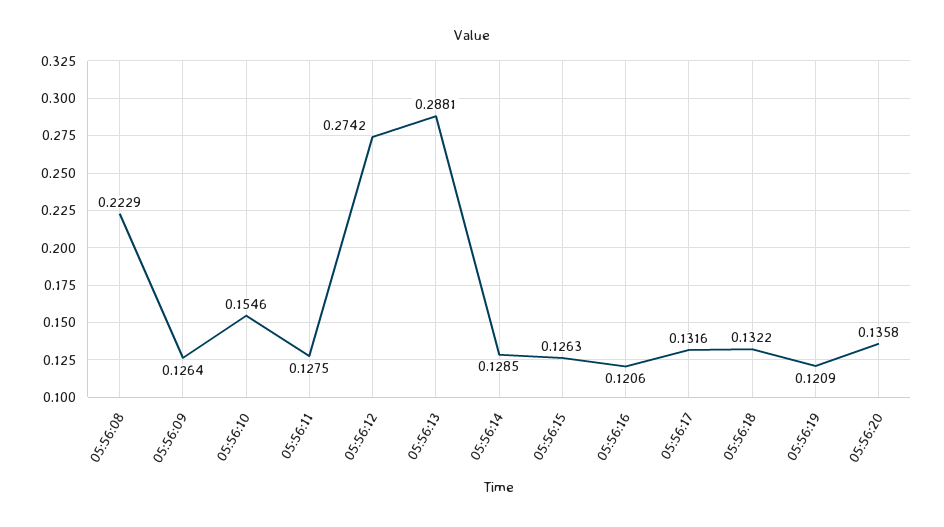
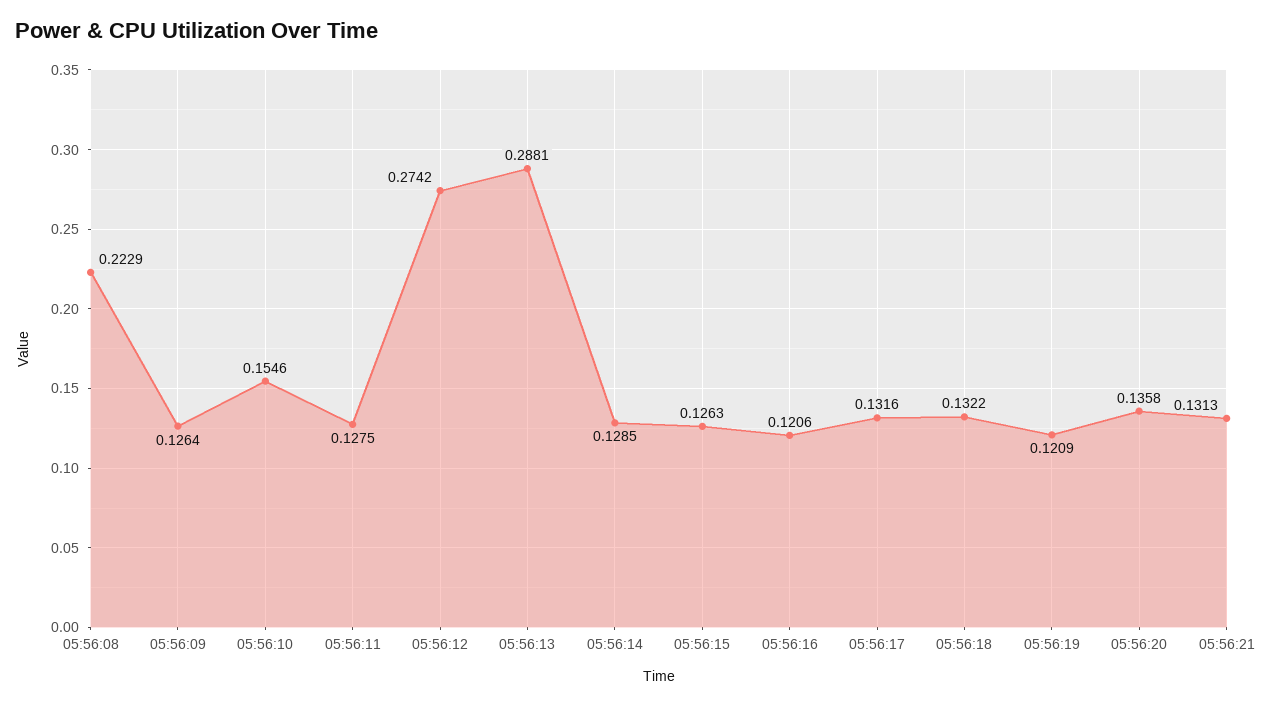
05:56:21: none -> 0.1313

